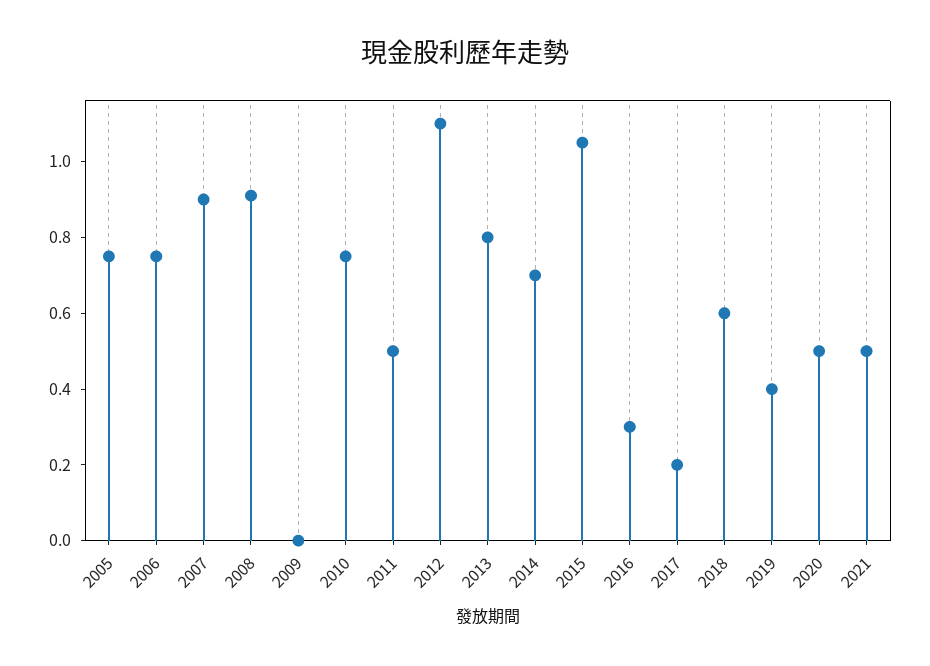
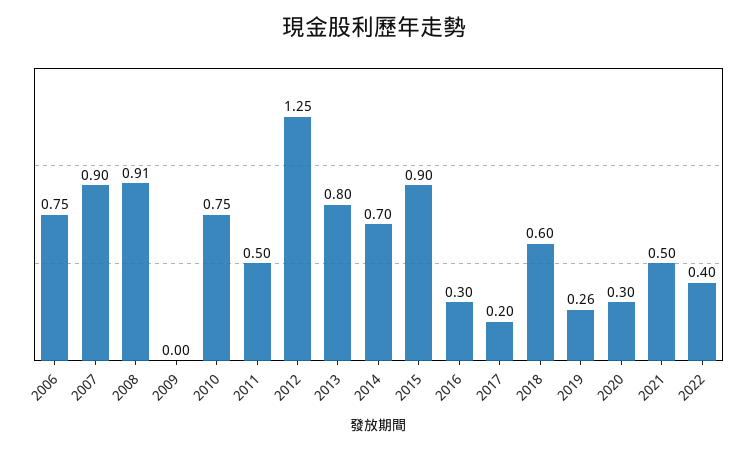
2005: 0.75 -> none
2012: 1.1 -> 1.25
2015: 1.05 -> 0.9
2019: 0.4 -> 0.26
2020: 0.5 -> 0.3
2022: none -> 0.4

